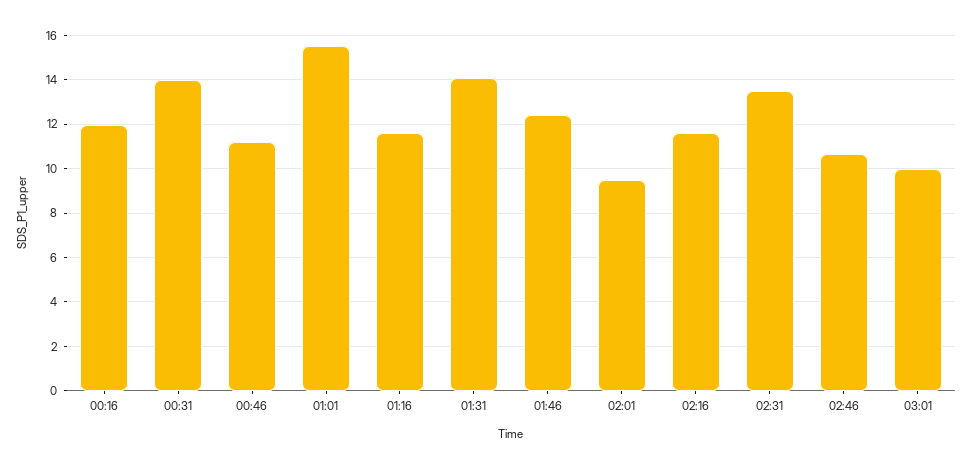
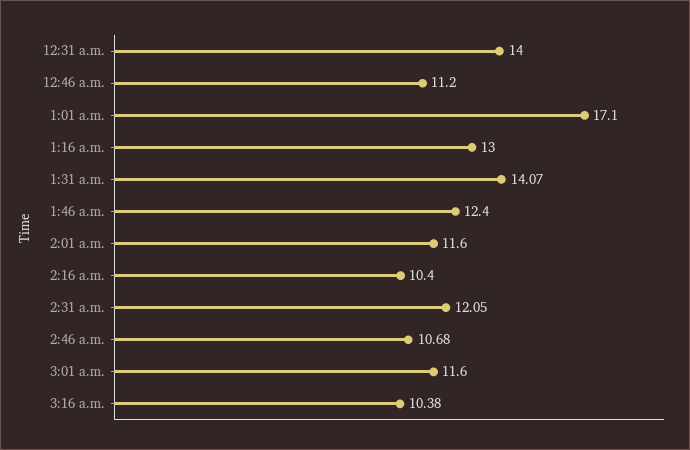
00:16: 12 -> none
01:01: 15.5 -> 17.1
01:16: 11.5 -> 13
02:01: 9.5 -> 11.6
02:16: 11.5 -> 10.4
02:31: 13.5 -> 12.05
03:01: 10 -> 11.6
3:16 a.m.: none -> 10.38

